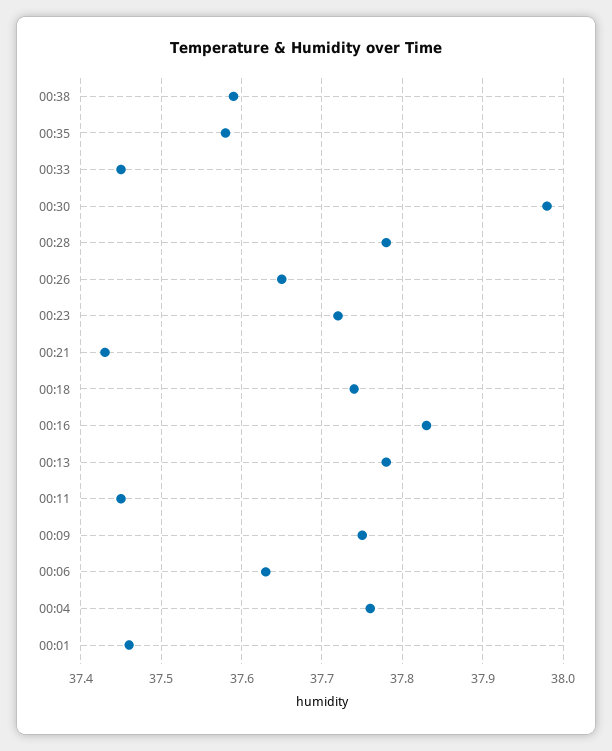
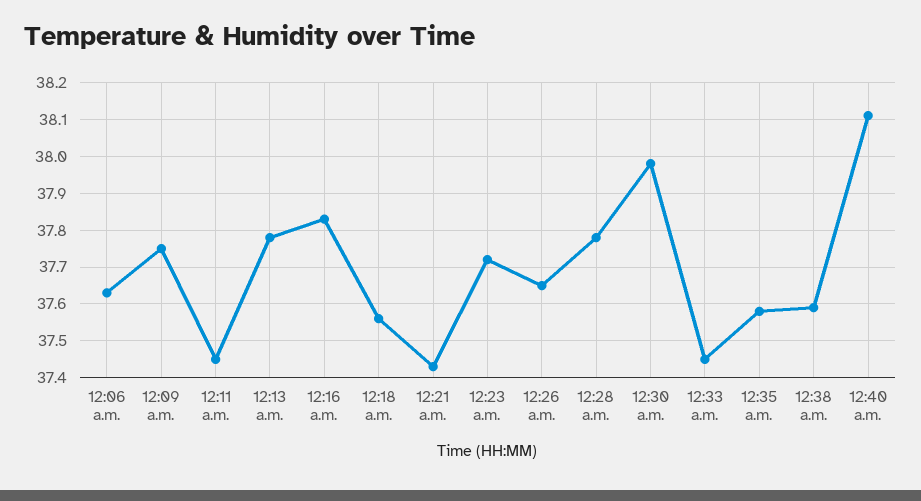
00:18: 37.74 -> 37.55
00:04: 37.76 -> none
00:01: 37.46 -> none
12:40 a.m.: none -> 38.1

